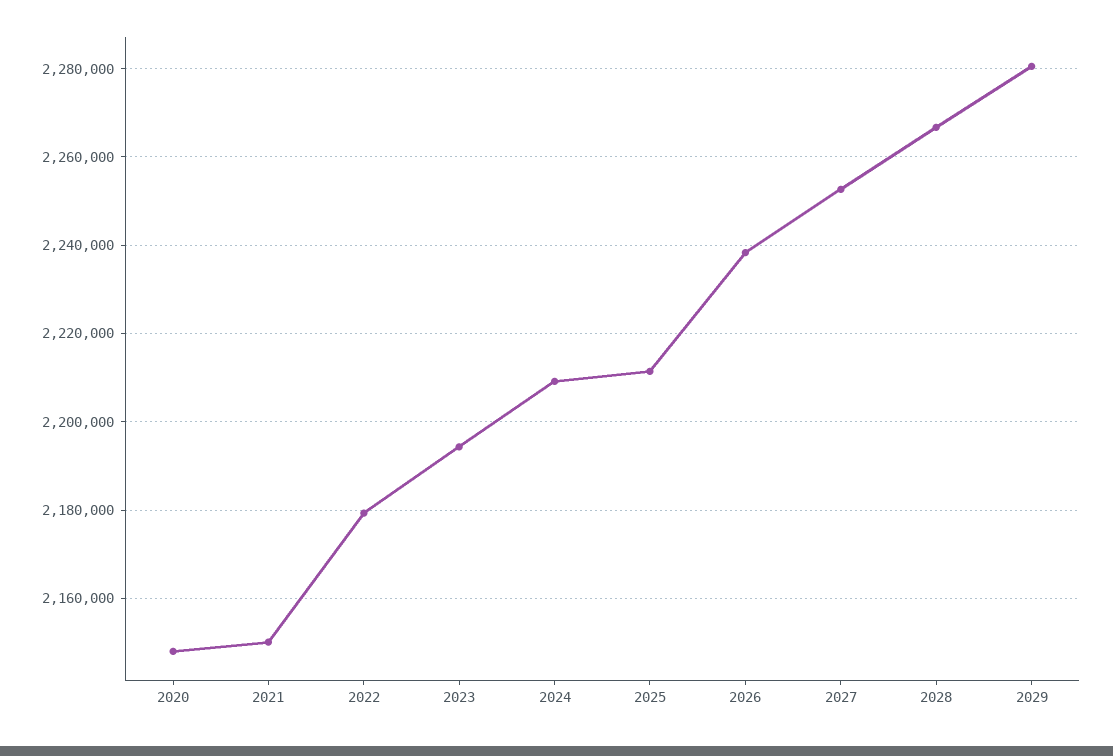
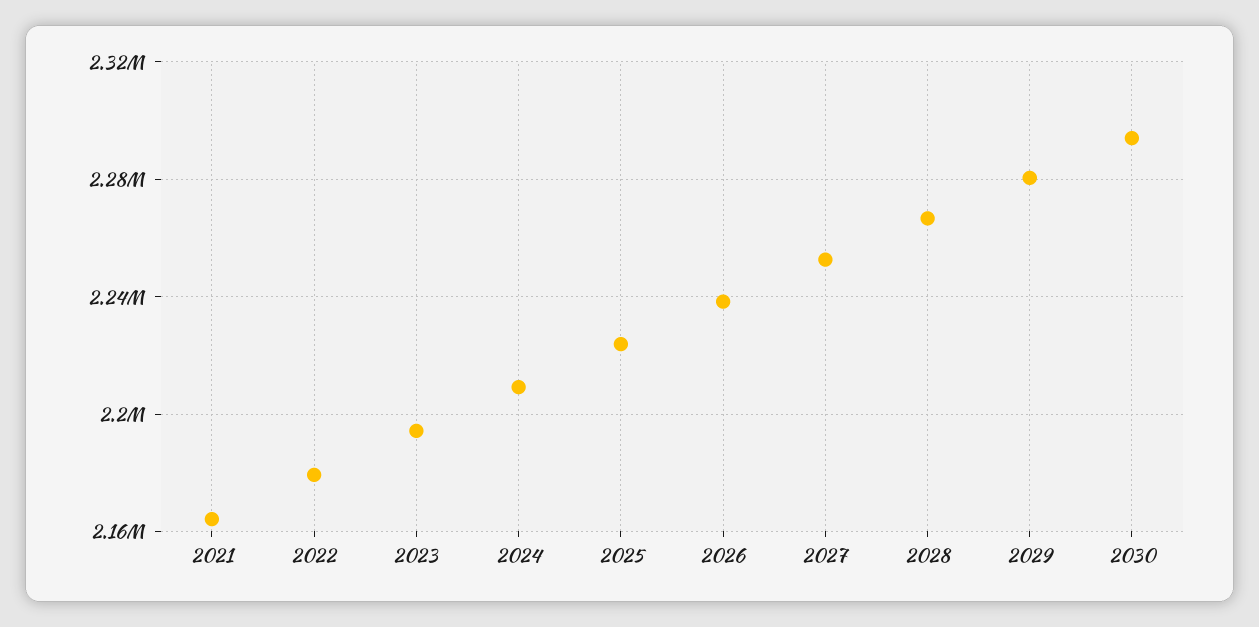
2020: 2148000 -> none
2021: 2150000 -> 2165000
2025: 2212000 -> 2225000
2030: none -> 2295000

